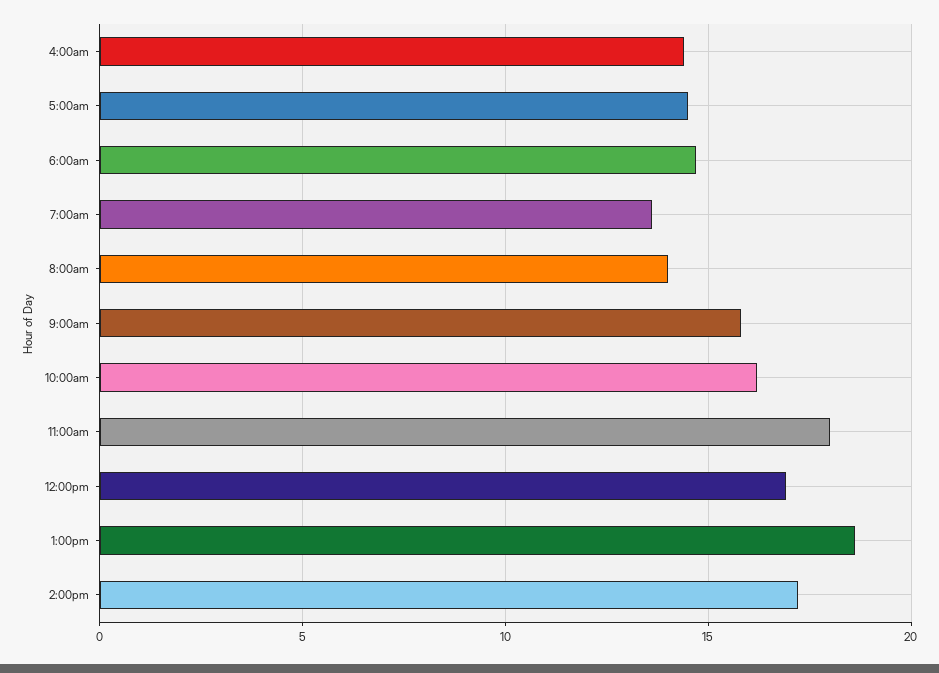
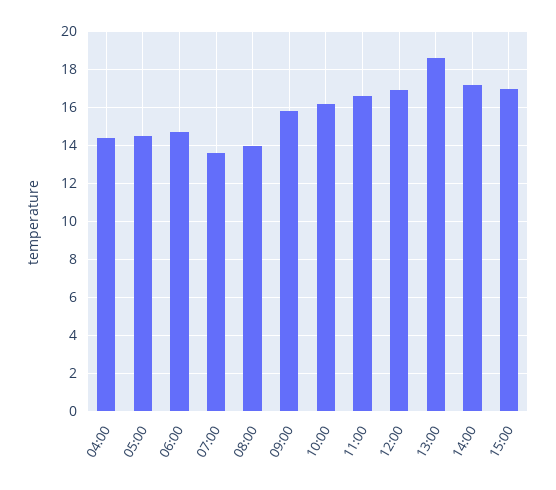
11:00am: 18 -> 16.5
15:00: none -> 17

